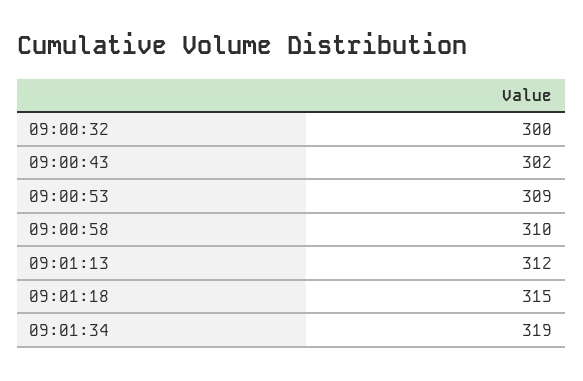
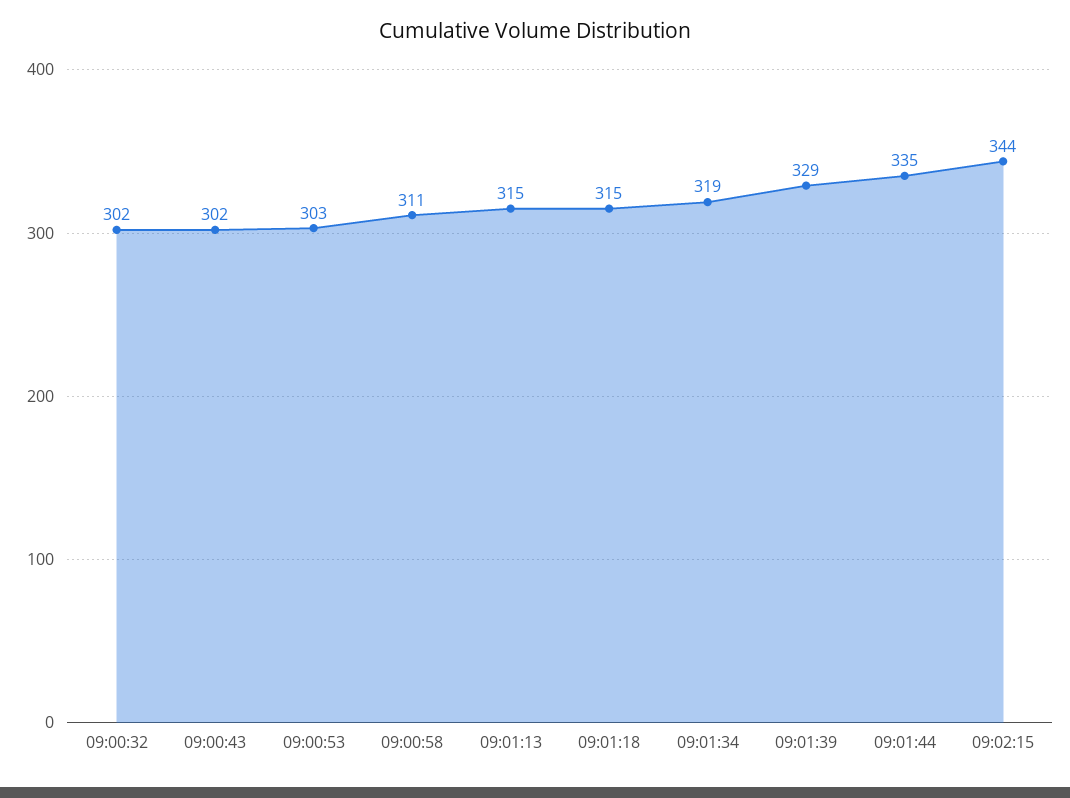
09:00:32: 300 -> 302
09:00:53: 309 -> 303
09:00:58: 310 -> 311
09:01:13: 312 -> 315
09:01:39: none -> 329
09:01:44: none -> 335
09:02:15: none -> 344

